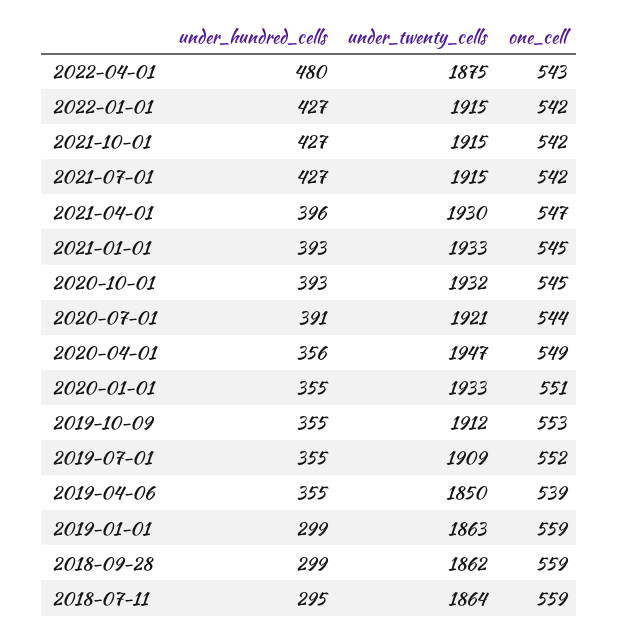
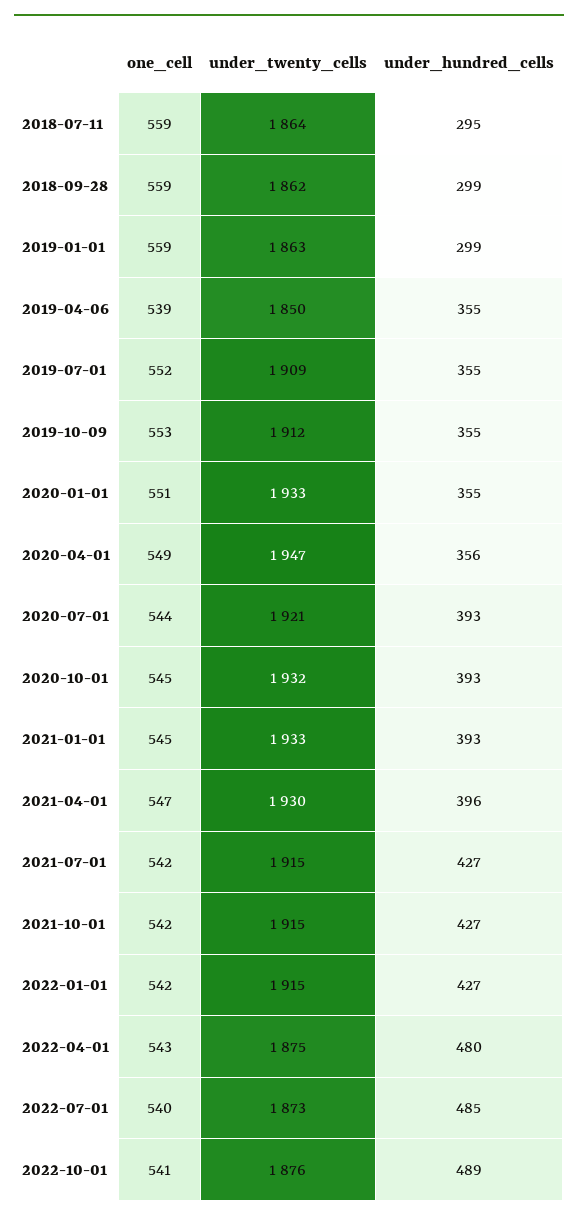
under_hundred_cells, 2020-07-01: 391 -> 393
one_cell, 2022-07-01: none -> 540
under_twenty_cells, 2022-07-01: none -> 1873
under_hundred_cells, 2022-07-01: none -> 485
one_cell, 2022-10-01: none -> 541
under_twenty_cells, 2022-10-01: none -> 1876
under_hundred_cells, 2022-10-01: none -> 489

